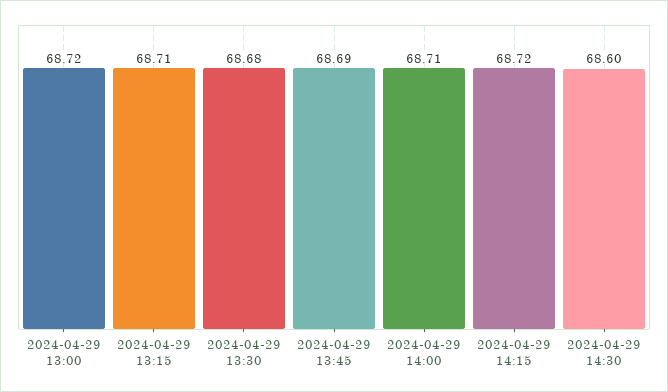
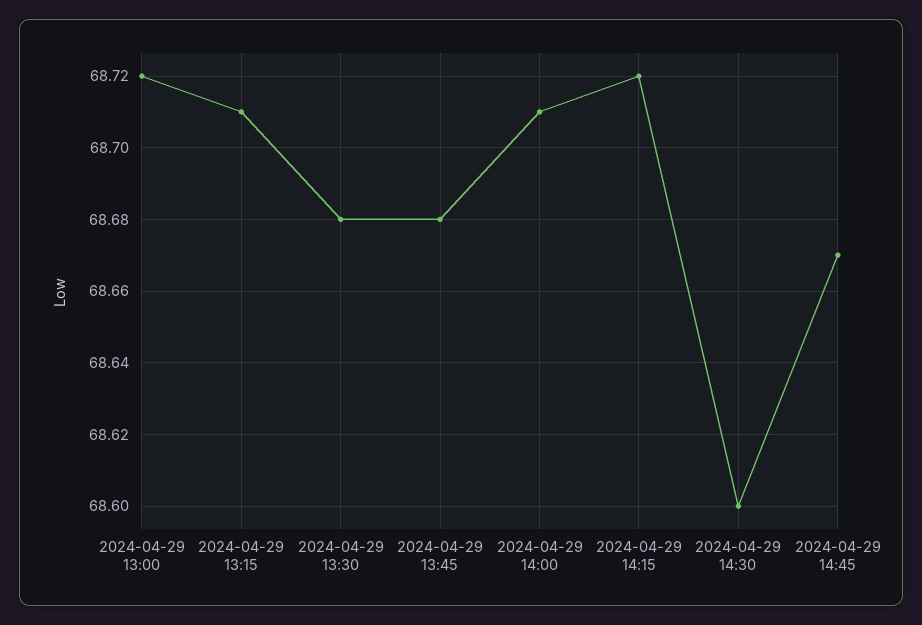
2024-04-29 13:45: 68.69 -> 68.68
2024-04-29 14:45: none -> 68.67

